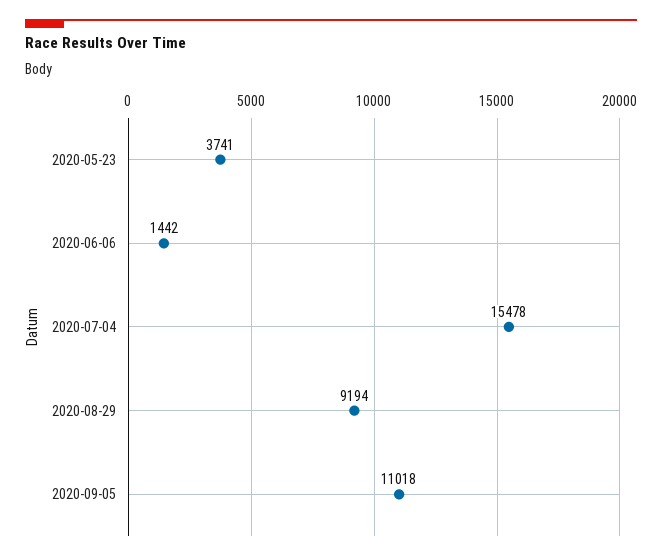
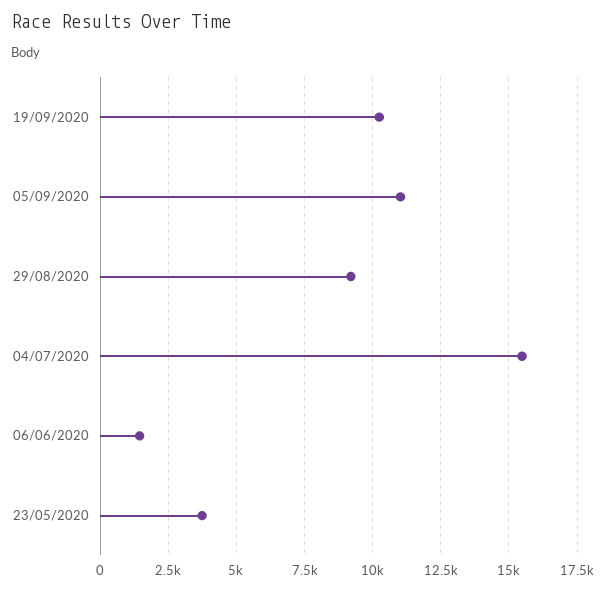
19/09/2020: none -> 10250

